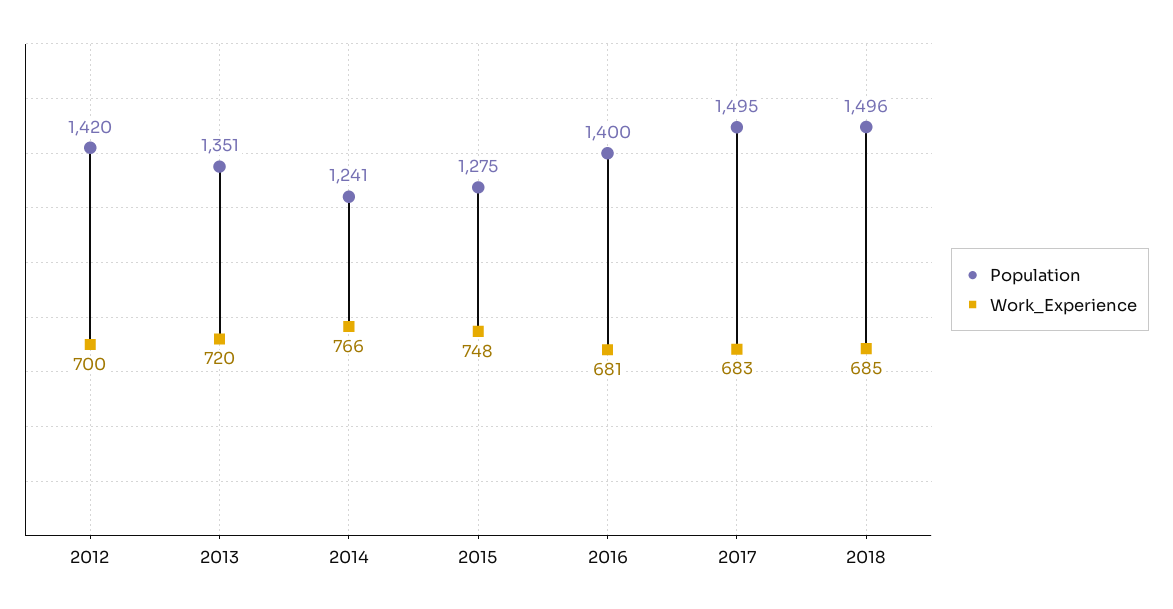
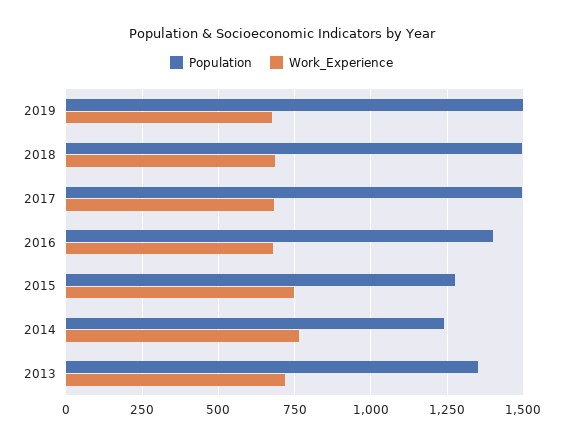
Population, 2012: 1420 -> none
Work_Experience, 2012: 700 -> none
Population, 2019: none -> 1500
Work_Experience, 2019: none -> 675

